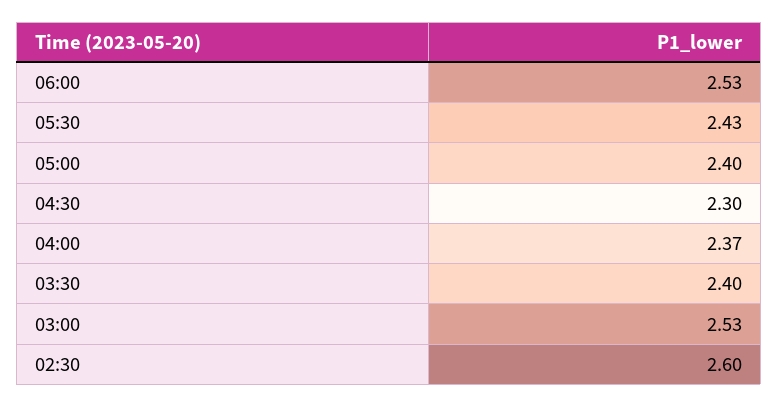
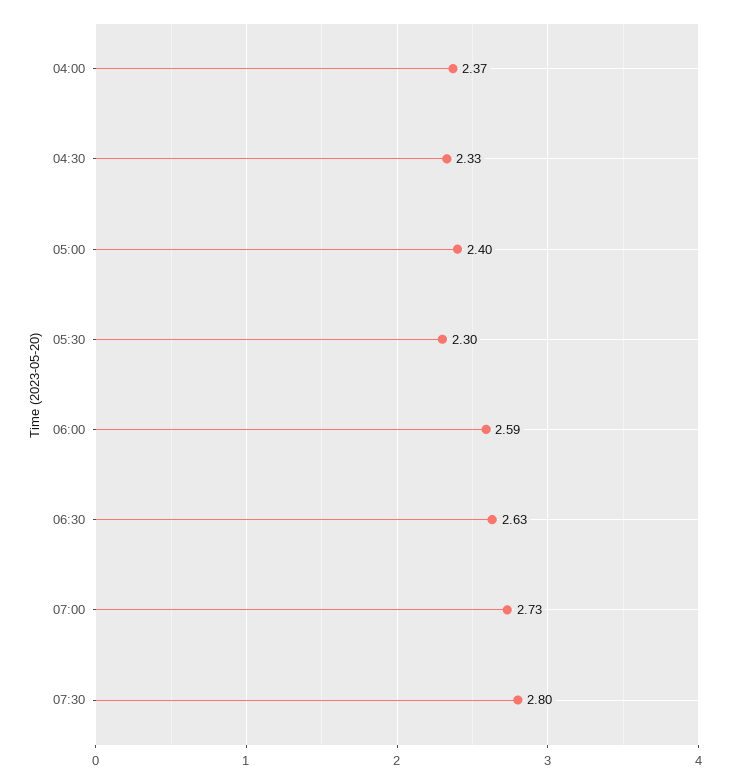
06:00: 2.53 -> 2.59
05:30: 2.43 -> 2.3
04:30: 2.3 -> 2.33
03:30: 2.4 -> none
03:00: 2.53 -> none
02:30: 2.6 -> none
06:30: none -> 2.63
07:00: none -> 2.73
07:30: none -> 2.8

